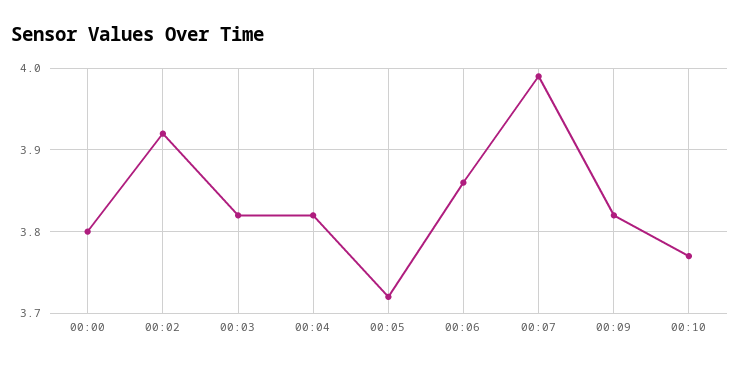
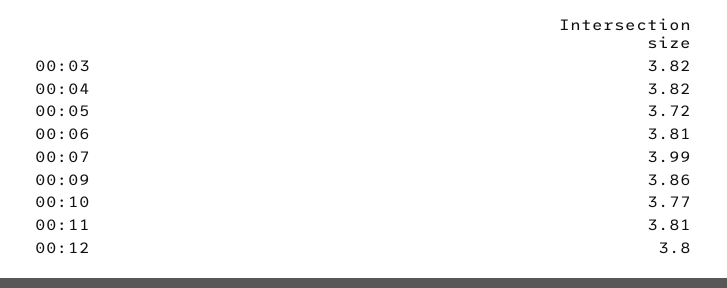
00:00: 3.8 -> none
00:02: 3.92 -> none
00:06: 3.86 -> 3.81
00:09: 3.82 -> 3.86
00:11: none -> 3.81
00:12: none -> 3.8

